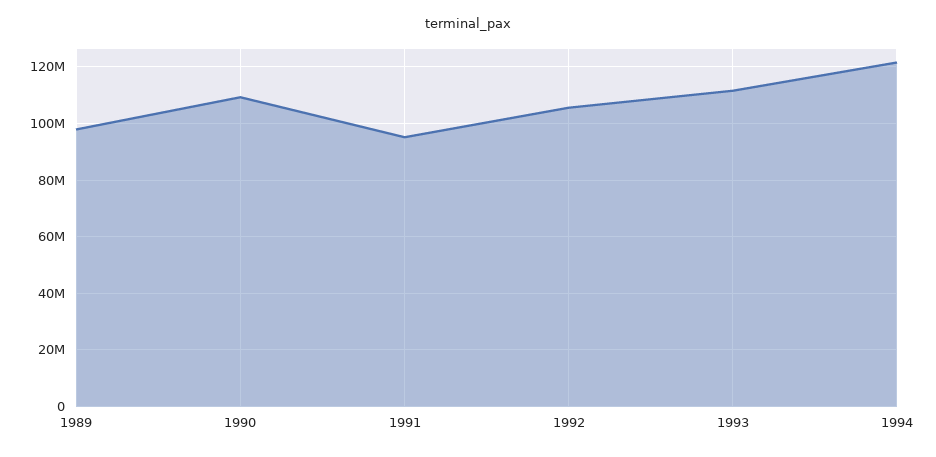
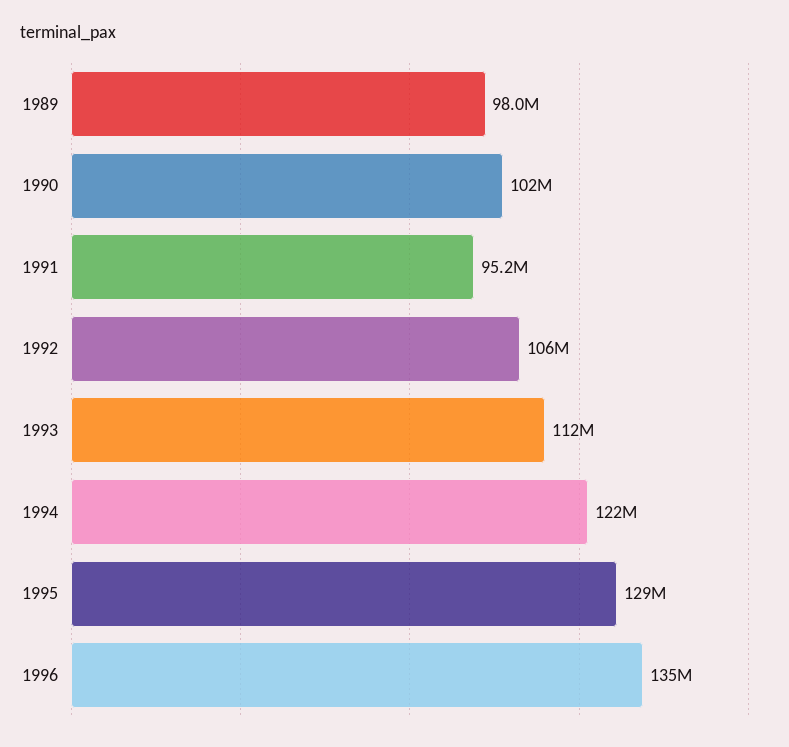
1990: 110000000 -> 102000000
1995: none -> 129000000
1996: none -> 135000000

